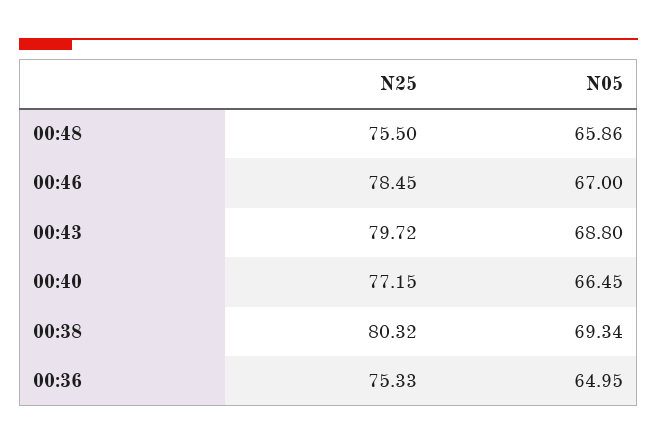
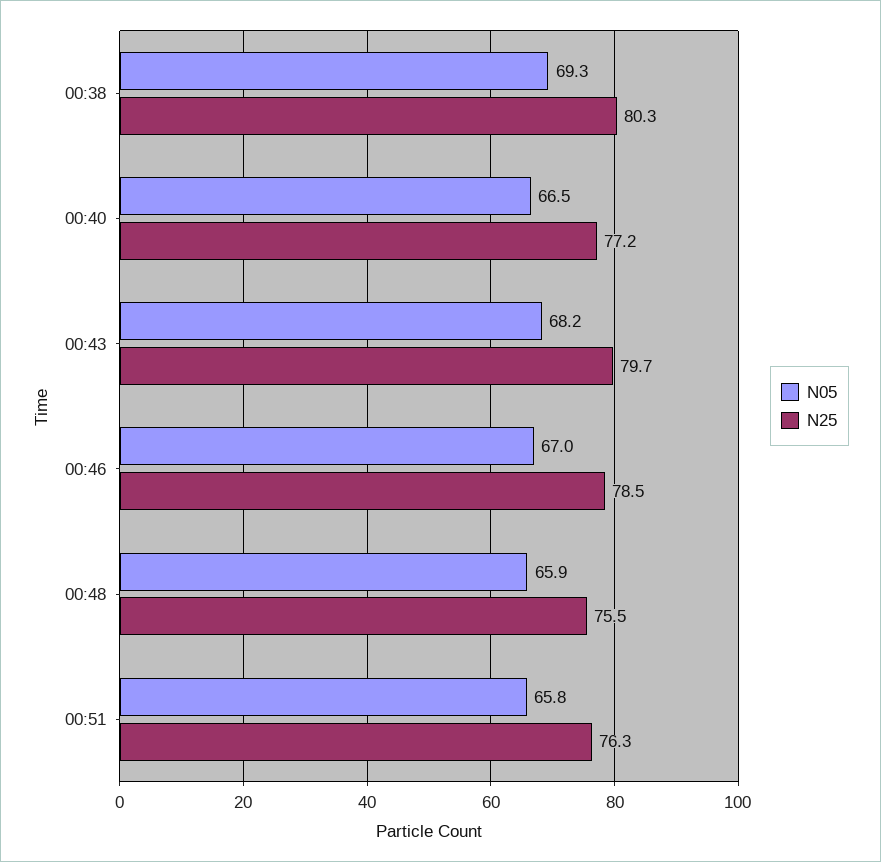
N05, 00:43: 68.8 -> 68.2
N25, 00:36: 75.33 -> none
N05, 00:36: 64.95 -> none
N05, 00:51: none -> 65.8
N25, 00:51: none -> 76.3

